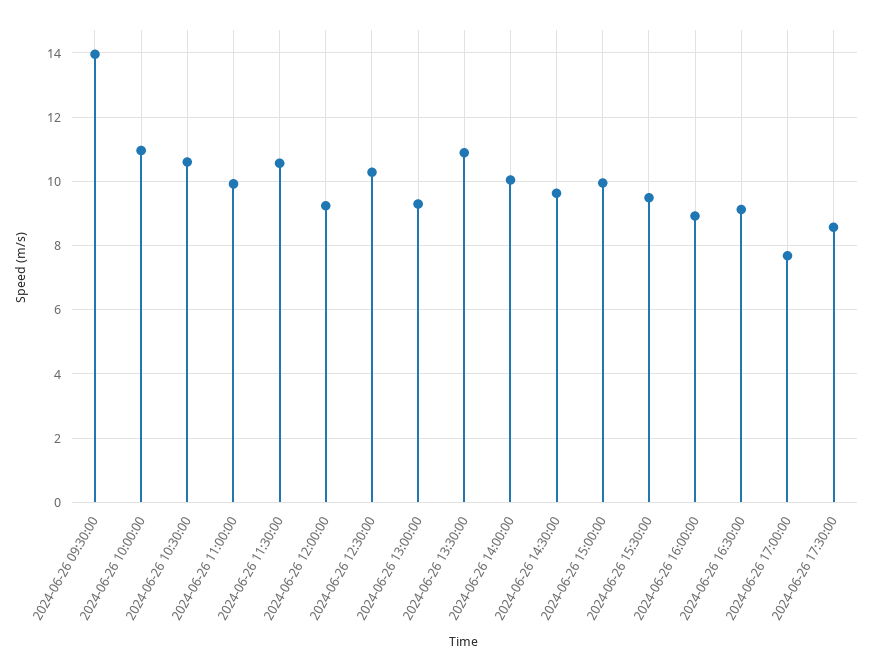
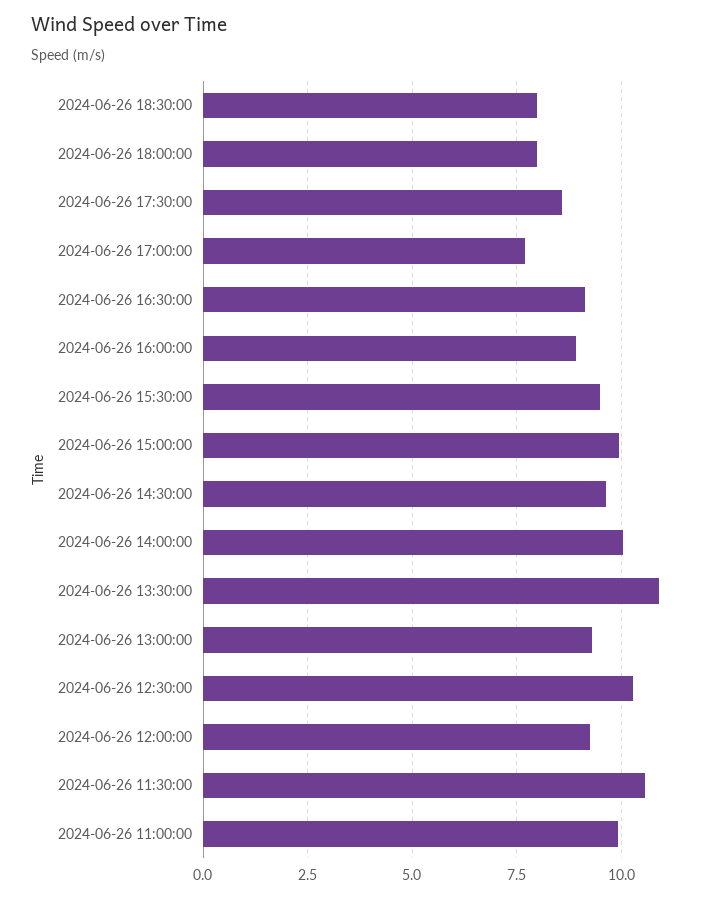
2024-06-26 09:30:00: 14 -> none
2024-06-26 10:00:00: 11 -> none
2024-06-26 10:30:00: 10.6 -> none
2024-06-26 18:30:00: none -> 8
2024-06-26 18:00:00: none -> 8

